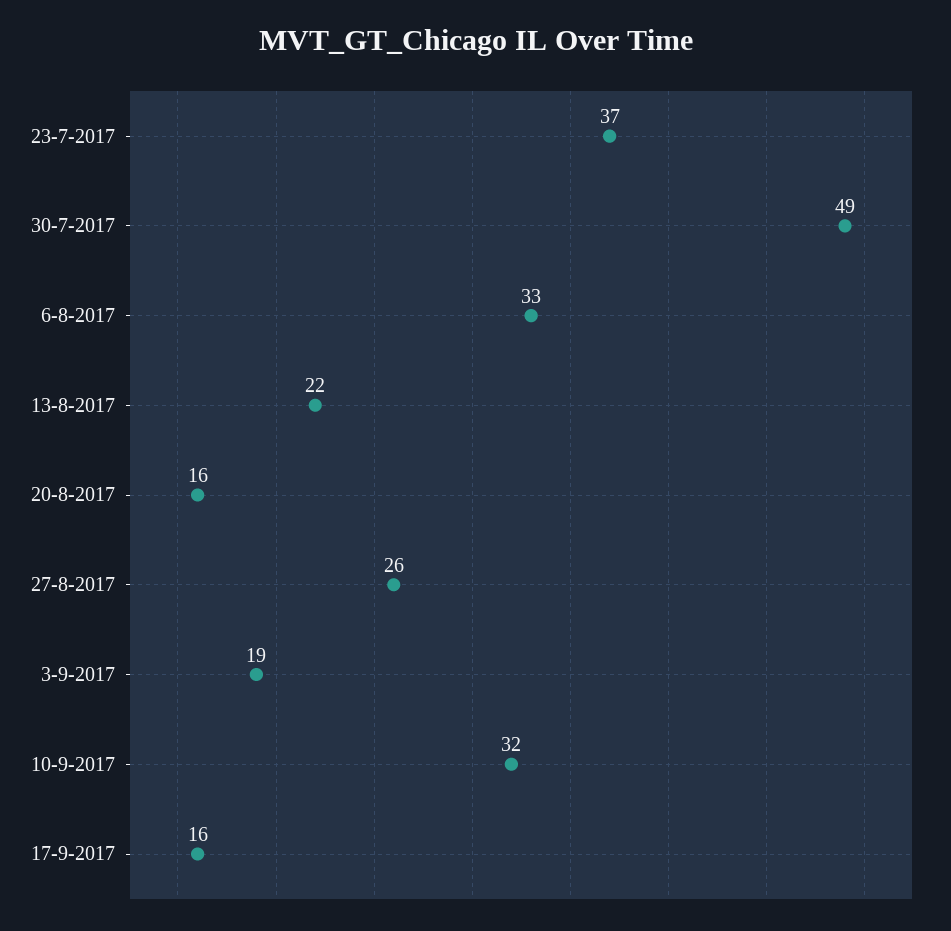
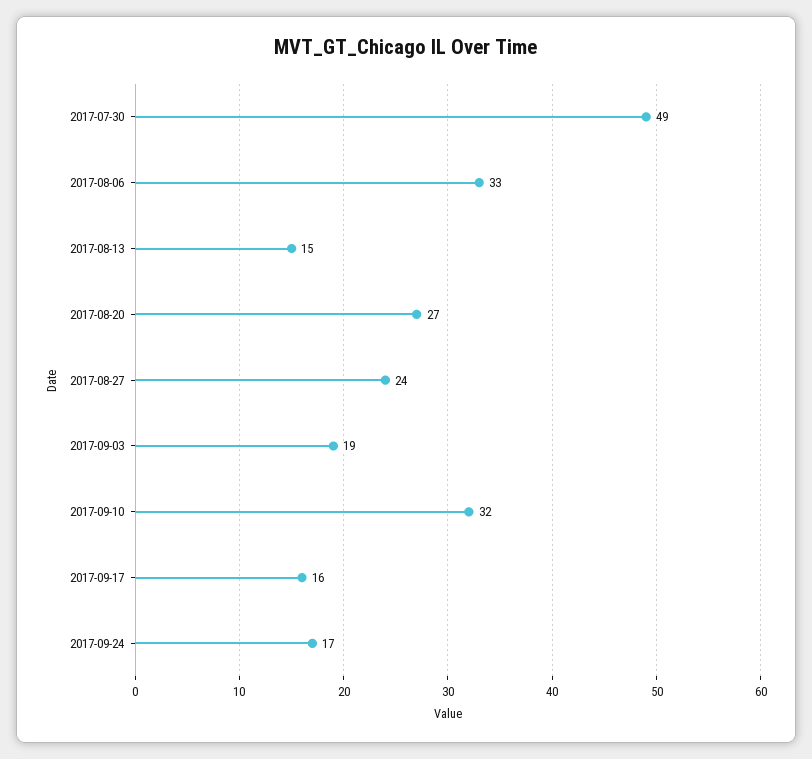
23-7-2017: 37 -> none
13-8-2017: 22 -> 15
20-8-2017: 16 -> 27
27-8-2017: 26 -> 24
2017-09-24: none -> 17

